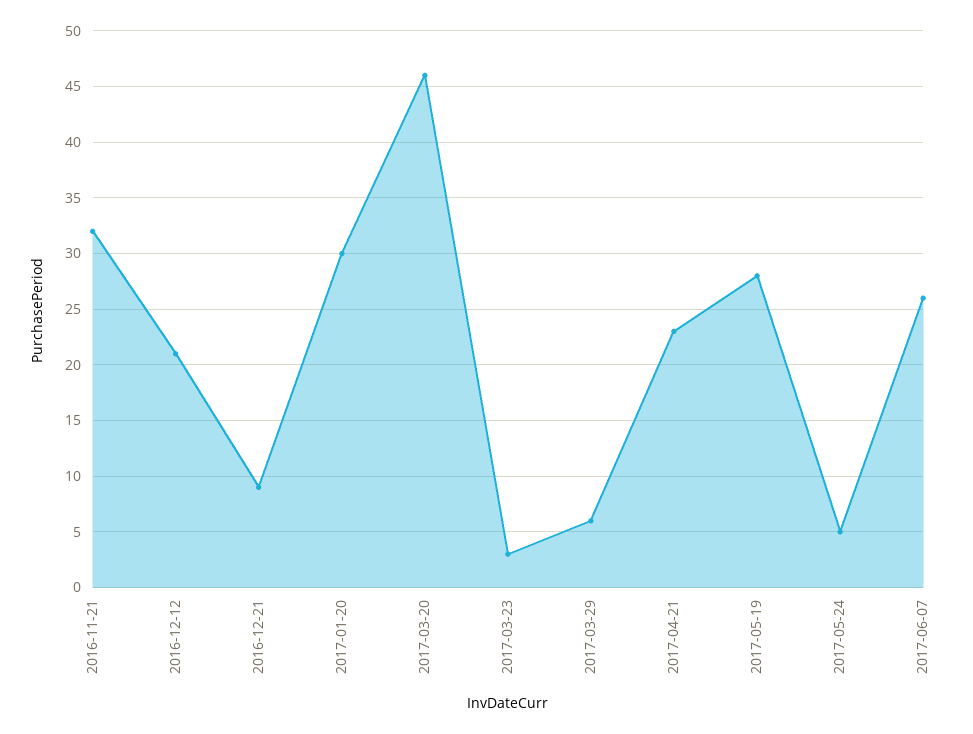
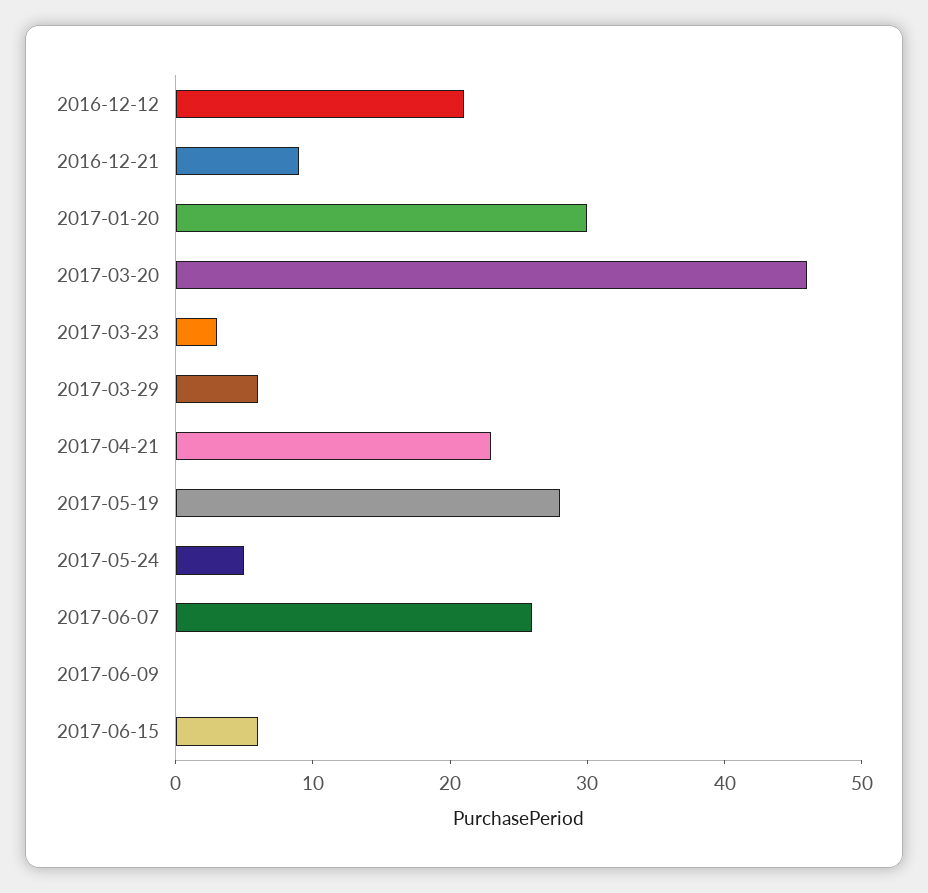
2016-11-21: 32 -> none
2017-06-09: none -> 0
2017-06-15: none -> 6

